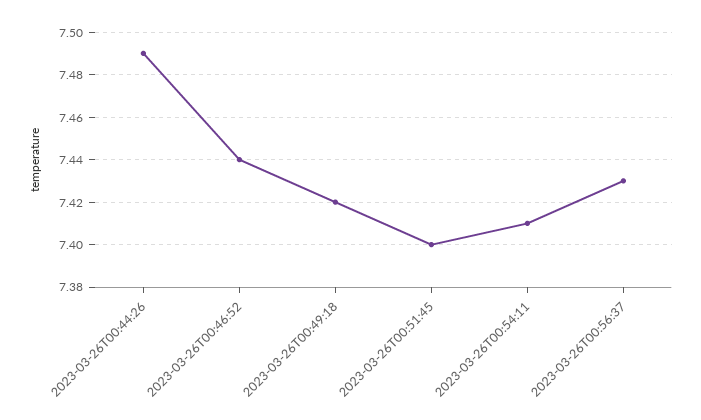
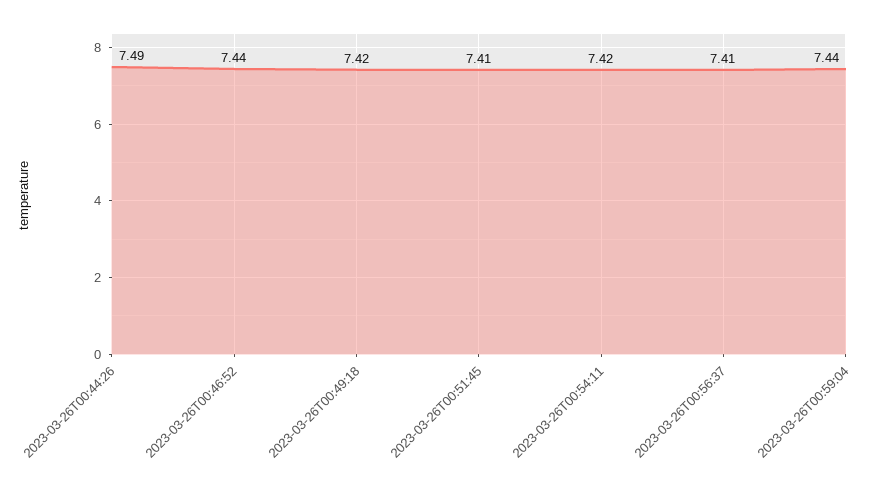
2023-03-26T00:51:45: 7.4 -> 7.41
2023-03-26T00:54:11: 7.41 -> 7.42
2023-03-26T00:56:37: 7.43 -> 7.41
2023-03-26T00:59:04: none -> 7.44

